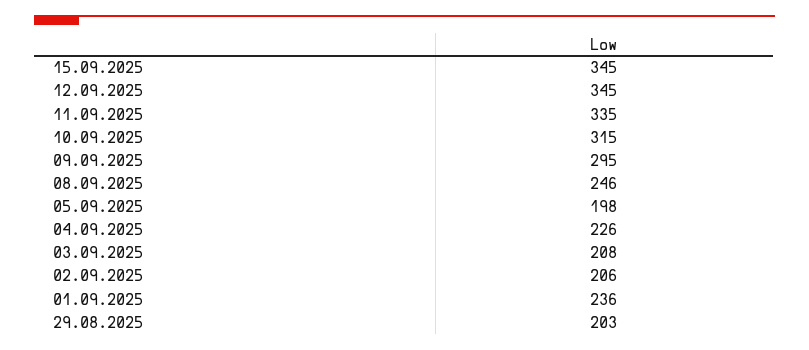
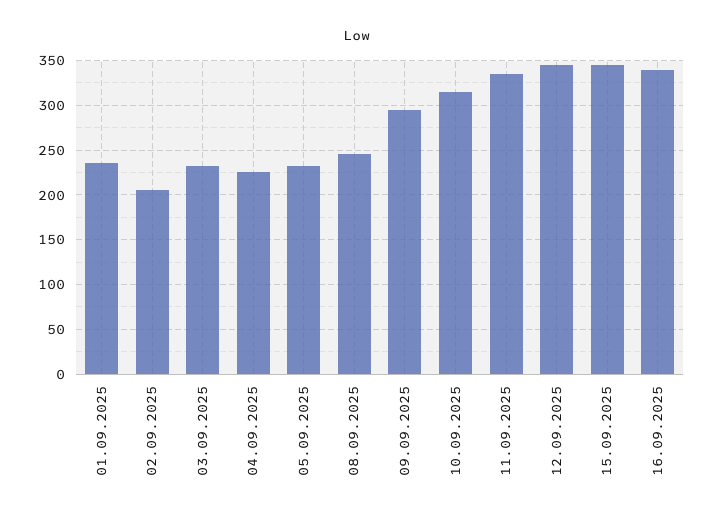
05.09.2025: 198 -> 230
03.09.2025: 208 -> 230
29.08.2025: 203 -> none
16.09.2025: none -> 340

